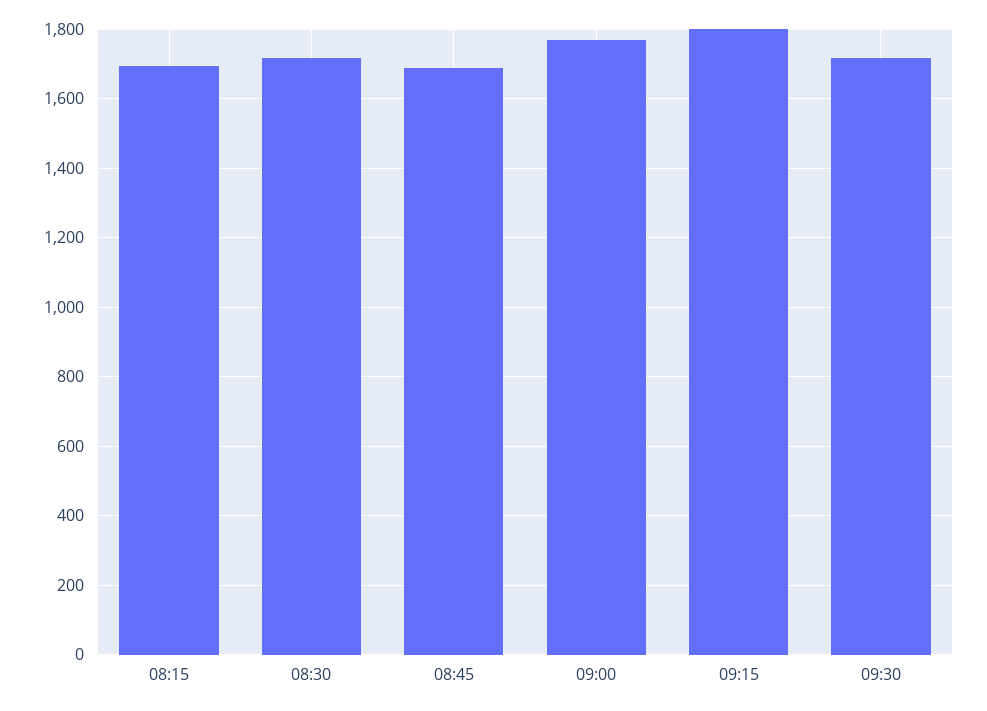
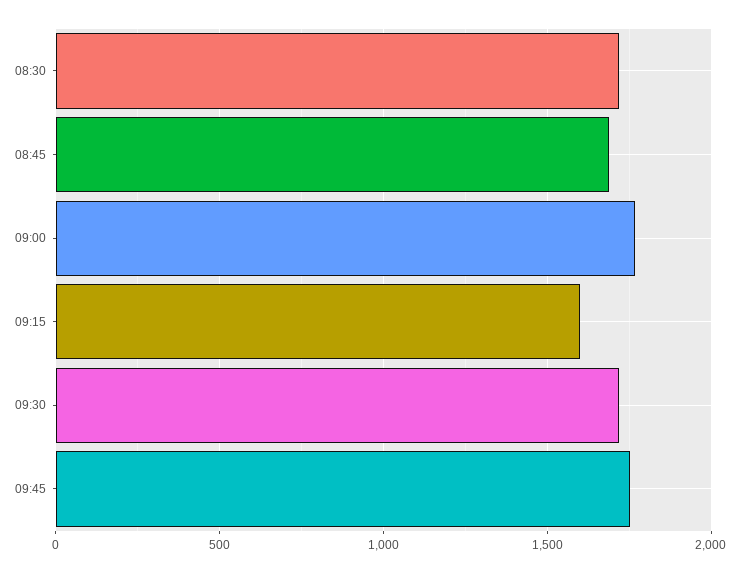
08:15: 1700 -> none
09:15: 1800 -> 1600
09:45: none -> 1750

